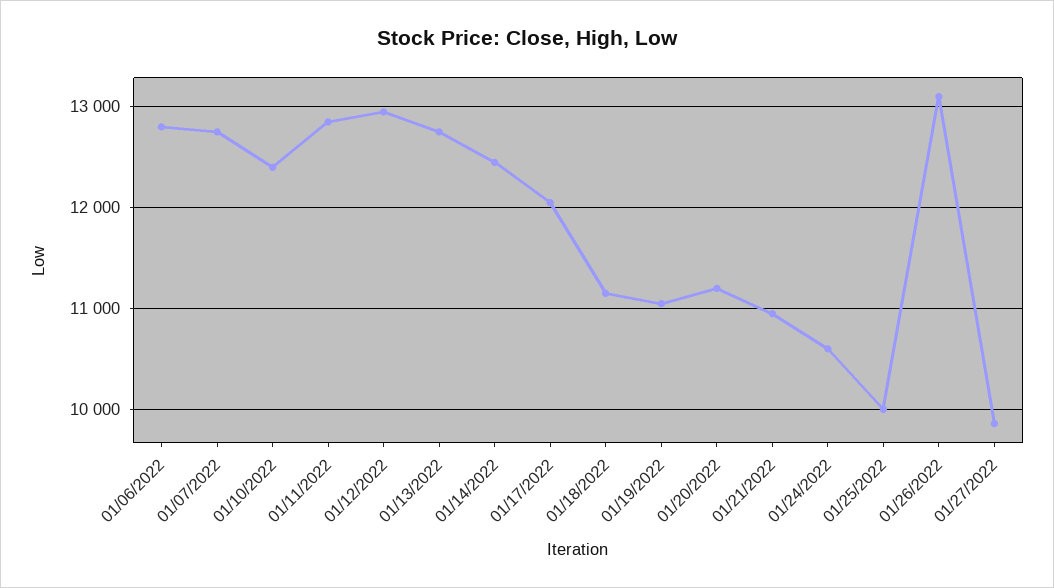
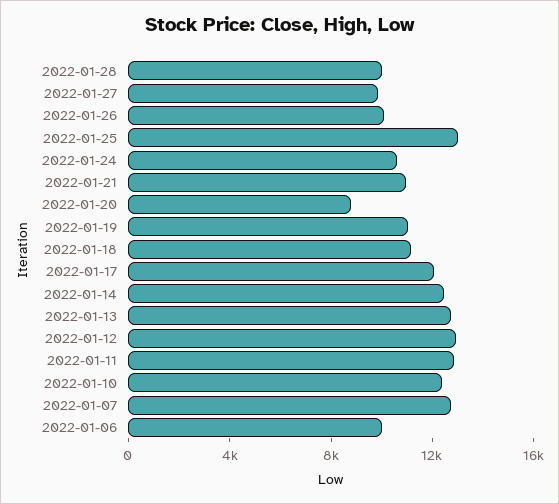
01/06/2022: 12800 -> 10000
01/20/2022: 11200 -> 9000
01/25/2022: 10000 -> 13000
01/26/2022: 13100 -> 10000
2022-01-28: none -> 10000

